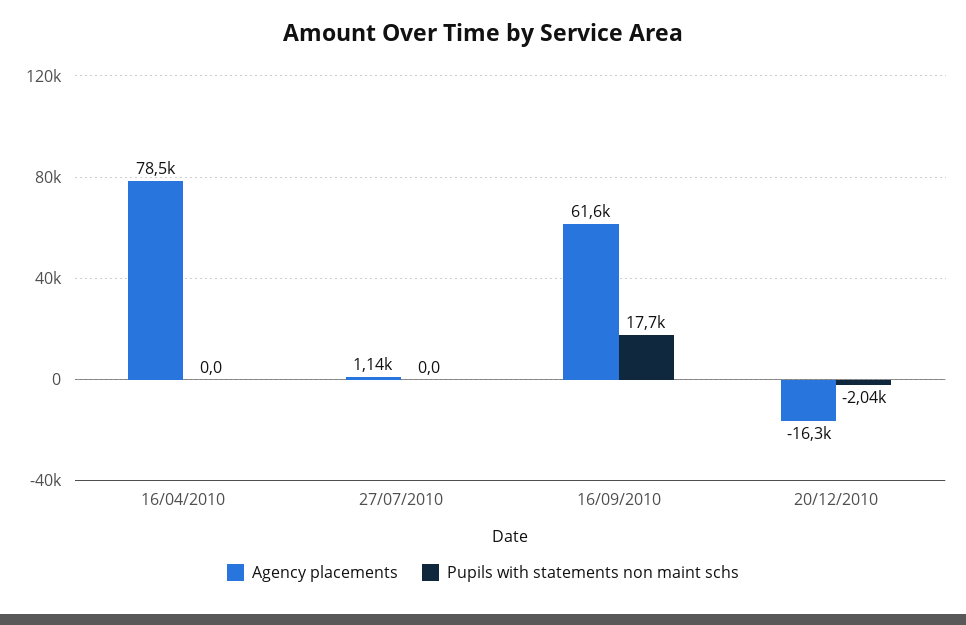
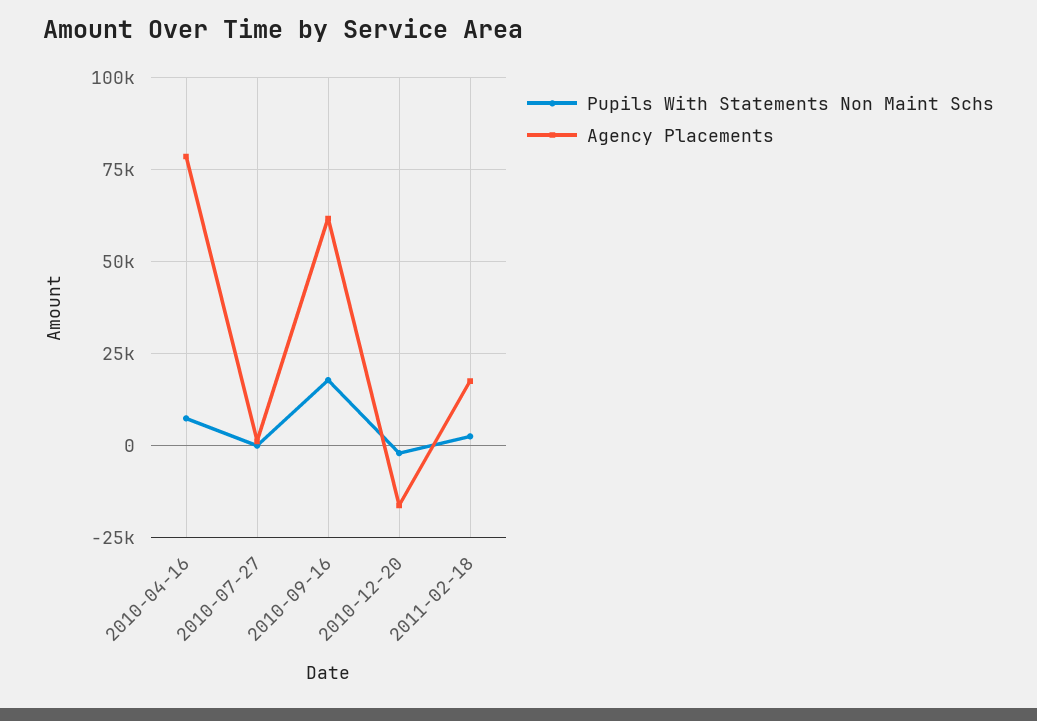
Pupils with statements non maint schs, 16/04/2010: 0 -> 7500
Pupils with statements non maint schs, 2011-02-18: none -> 2500
Agency placements, 2011-02-18: none -> 17500

